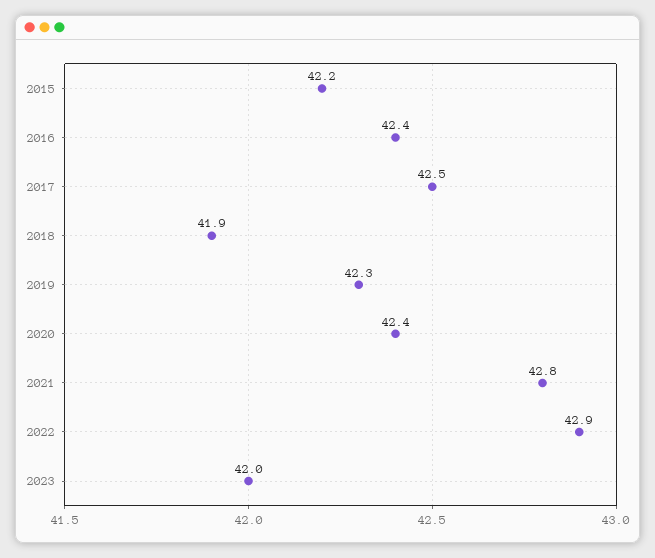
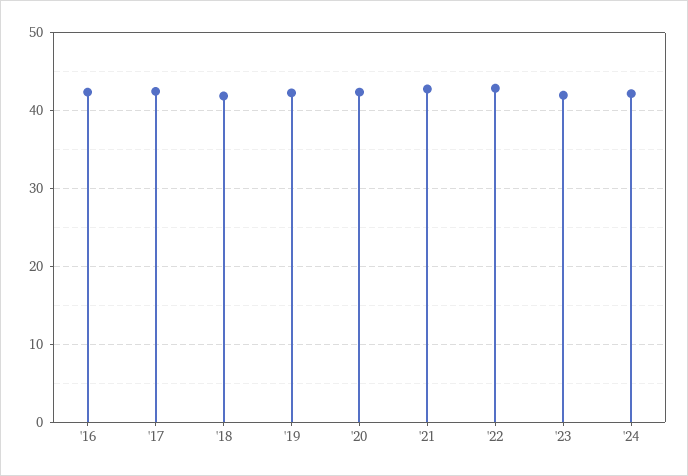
2015: 42.2 -> none
'24: none -> 42

